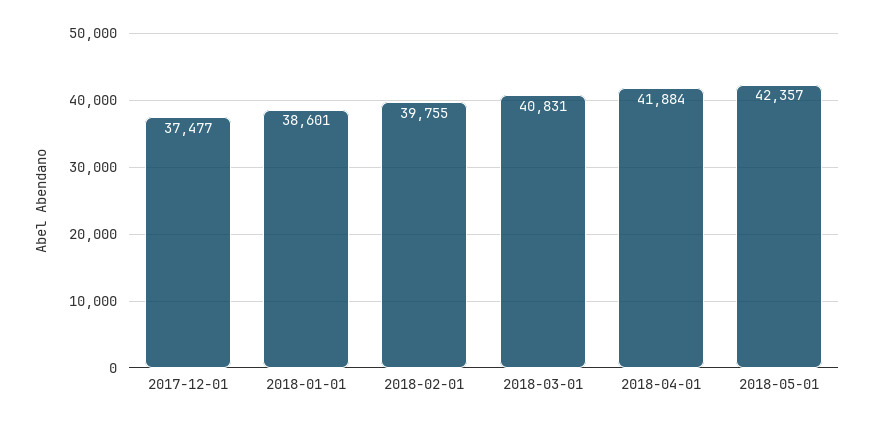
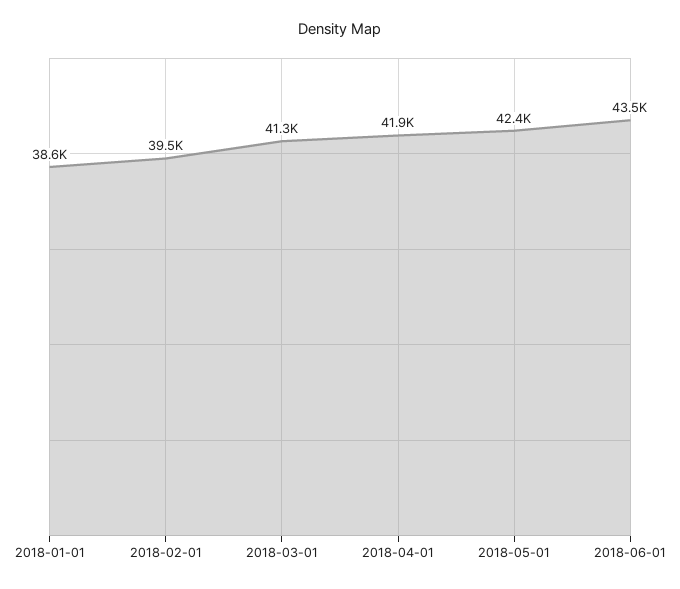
2017-12-01: 37477 -> none
2018-02-01: 39755 -> 39500
2018-03-01: 40831 -> 41300
2018-06-01: none -> 43500

